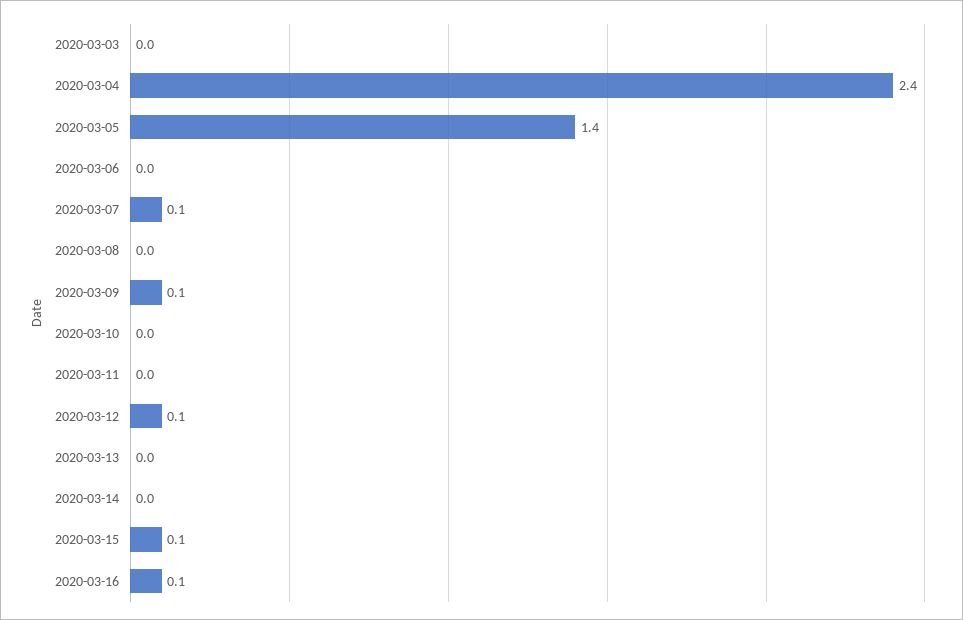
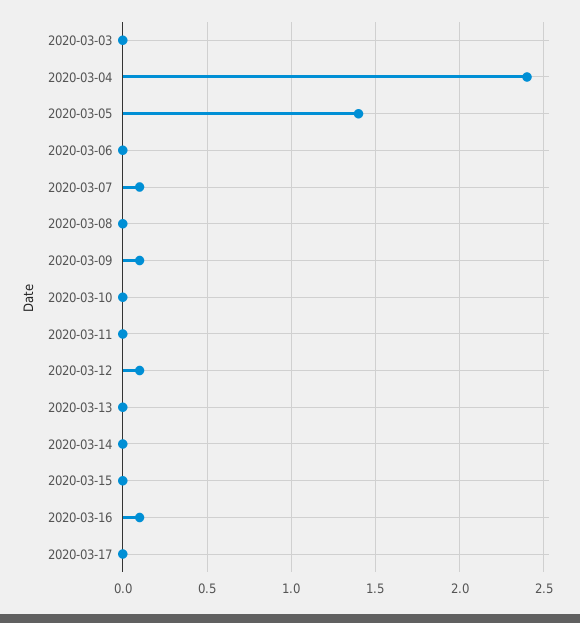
2020-03-15: 0.1 -> 0
2020-03-17: none -> 0

